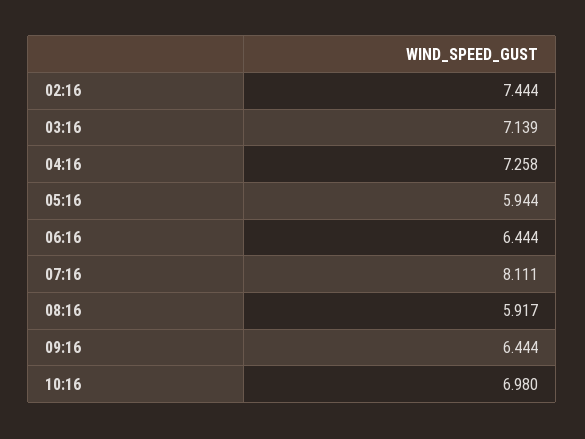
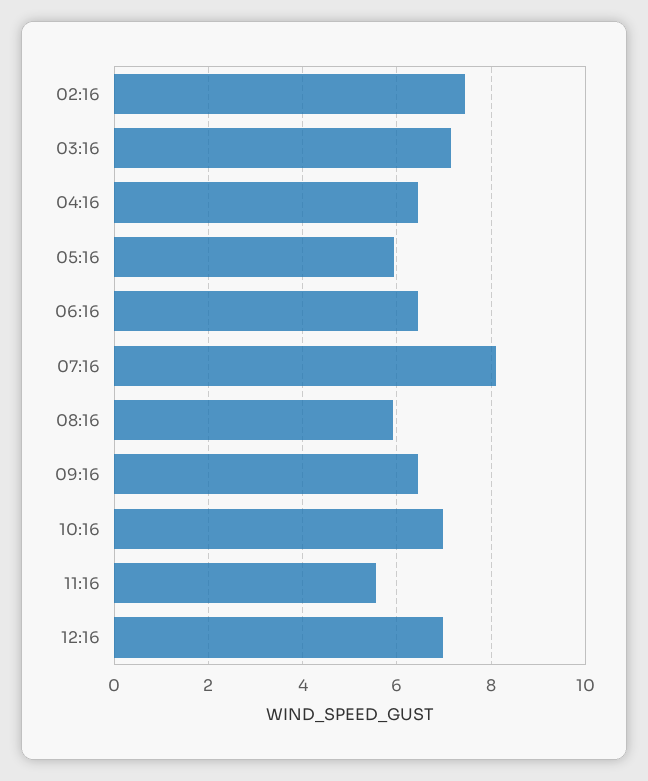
04:16: 7.258 -> 6.4
11:16: none -> 5.6
12:16: none -> 7

